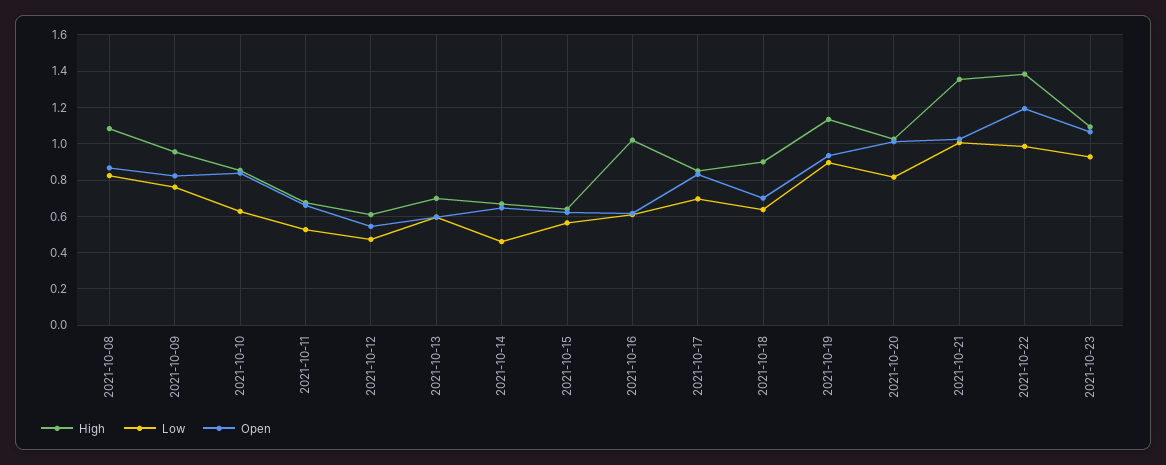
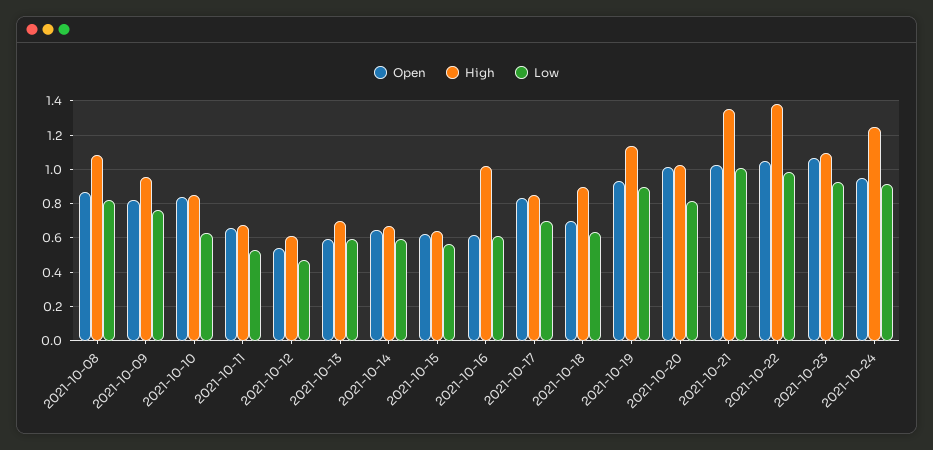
Low, 2021-10-14: 0.45 -> 0.6
Open, 2021-10-22: 1.2 -> 1.05
Open, 2021-10-24: none -> 0.95
High, 2021-10-24: none -> 1.25
Low, 2021-10-24: none -> 0.9

